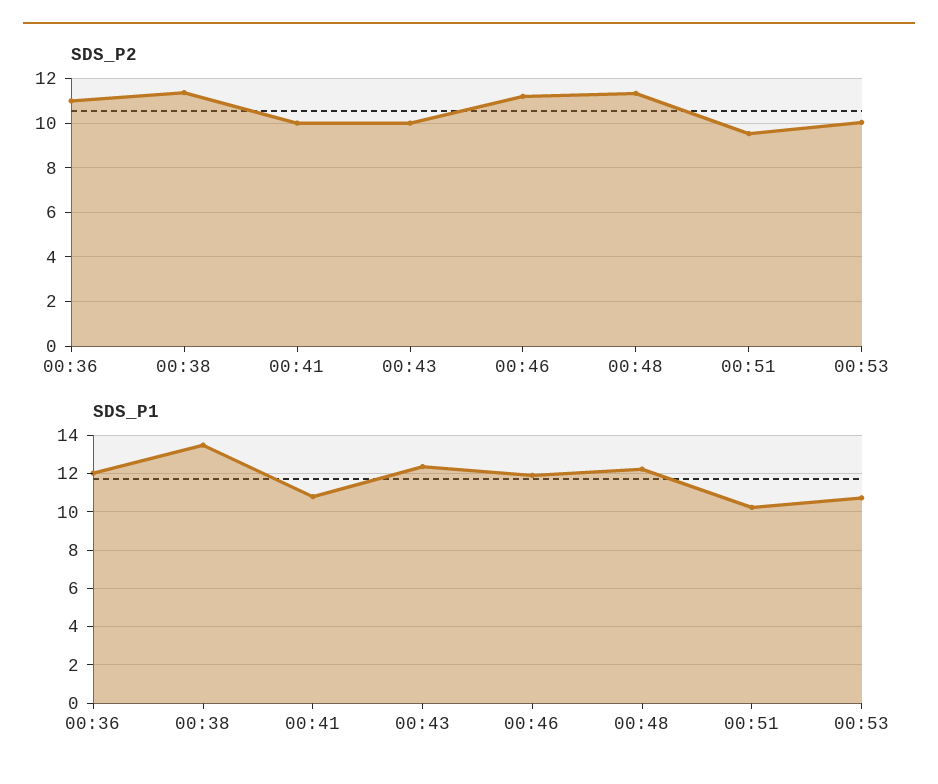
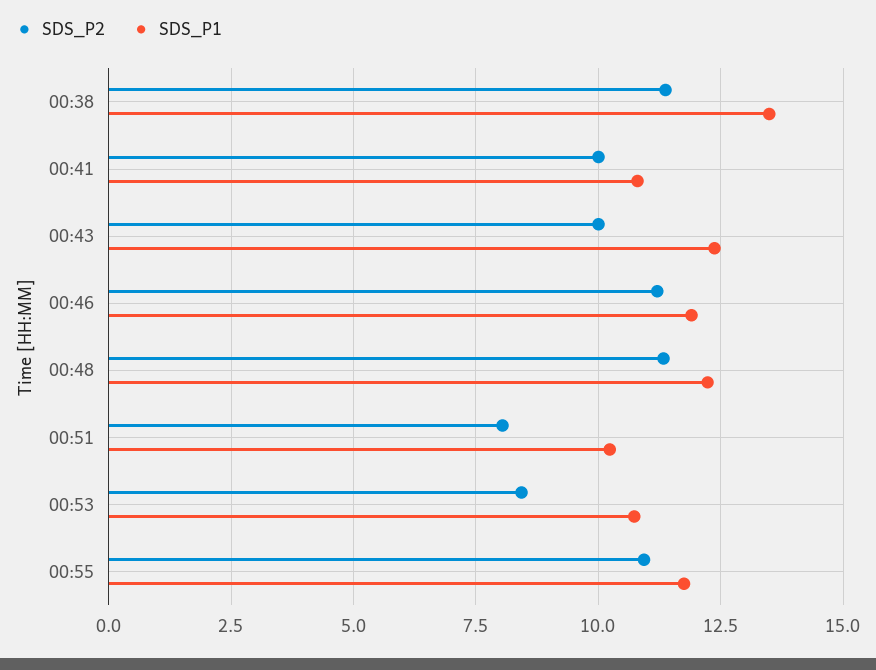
SDS_P2, 00:36: 11 -> none
SDS_P2, 00:51: 9.5 -> 8
SDS_P2, 00:53: 10 -> 8.5
SDS_P1, 00:36: 12 -> none
SDS_P2, 00:55: none -> 11
SDS_P1, 00:55: none -> 11.75

